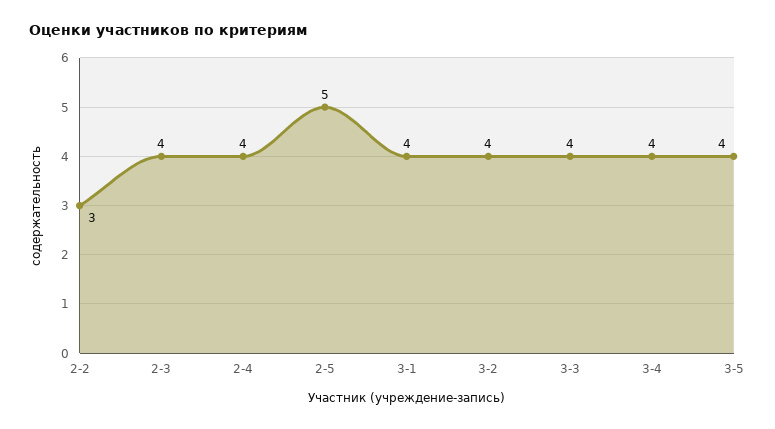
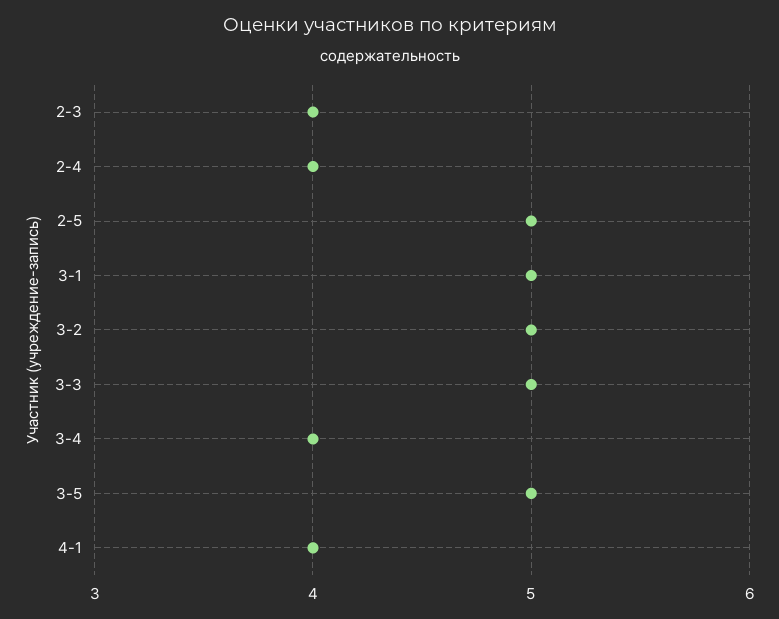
2-2: 3 -> none
3-1: 4 -> 5
3-2: 4 -> 5
3-3: 4 -> 5
3-5: 4 -> 5
4-1: none -> 4

